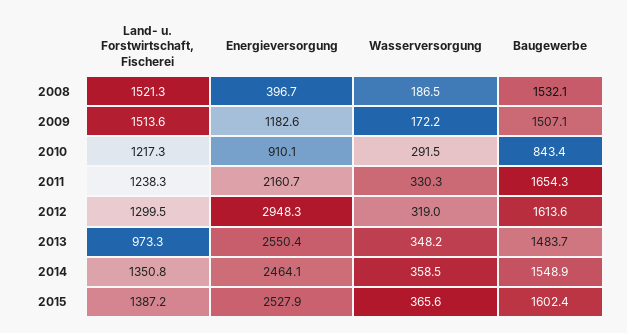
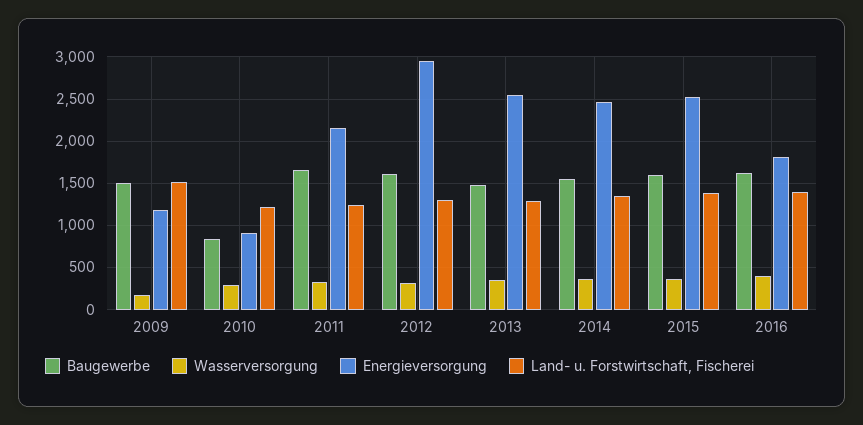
Land- u. Forstwirtschaft, Fischerei, 2008: 1521.3 -> none
Energieversorgung, 2008: 396.7 -> none
Wasserversorgung, 2008: 186.5 -> none
Baugewerbe, 2008: 1532.1 -> none
Land- u. Forstwirtschaft, Fischerei, 2013: 973.3 -> 1300
Baugewerbe, 2016: none -> 1600
Wasserversorgung, 2016: none -> 400
Energieversorgung, 2016: none -> 1800
Land- u. Forstwirtschaft, Fischerei, 2016: none -> 1400

